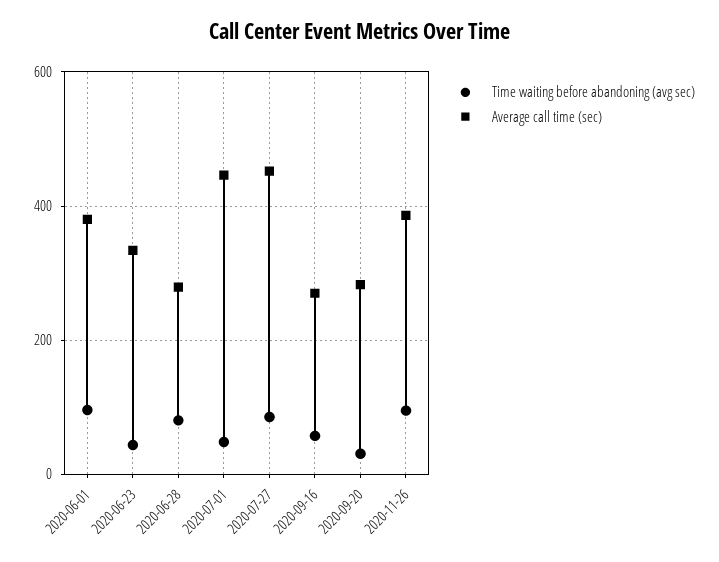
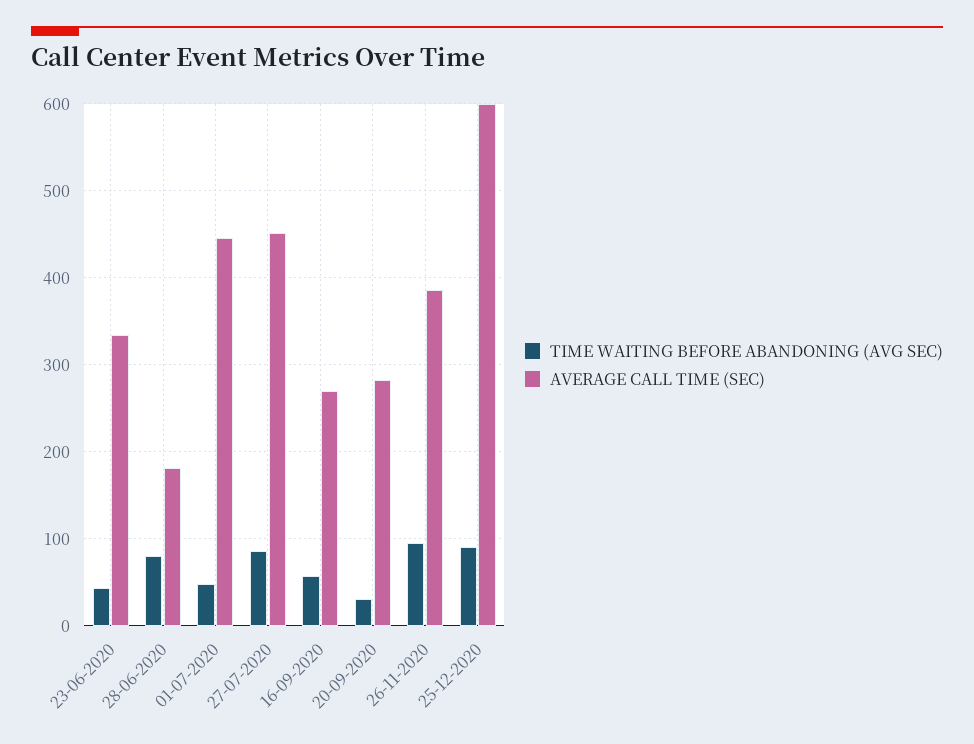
Time waiting before abandoning (avg sec), 2020-06-01: 100 -> none
Average call time (sec), 2020-06-01: 380 -> none
Average call time (sec), 2020-06-28: 280 -> 180
Time waiting before abandoning (avg sec), 25-12-2020: none -> 90
Average call time (sec), 25-12-2020: none -> 600

